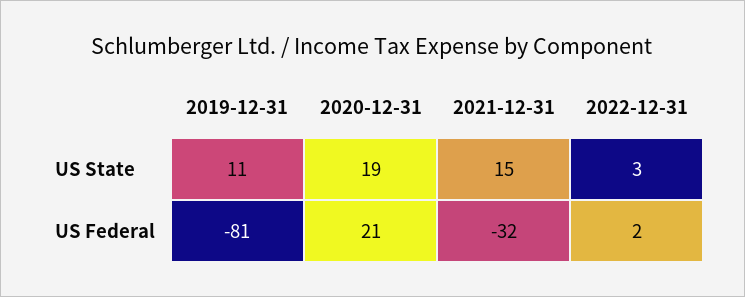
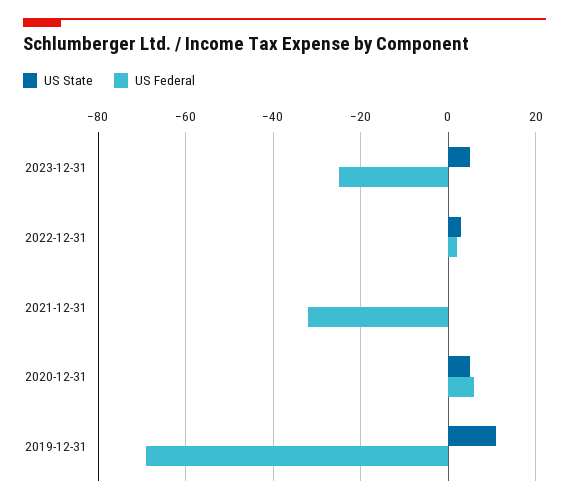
US State, 2020-12-31: 19 -> 5
US State, 2021-12-31: 15 -> 0
US Federal, 2019-12-31: -81 -> -70
US Federal, 2020-12-31: 21 -> 5
US State, 2023-12-31: none -> 5
US Federal, 2023-12-31: none -> -25

